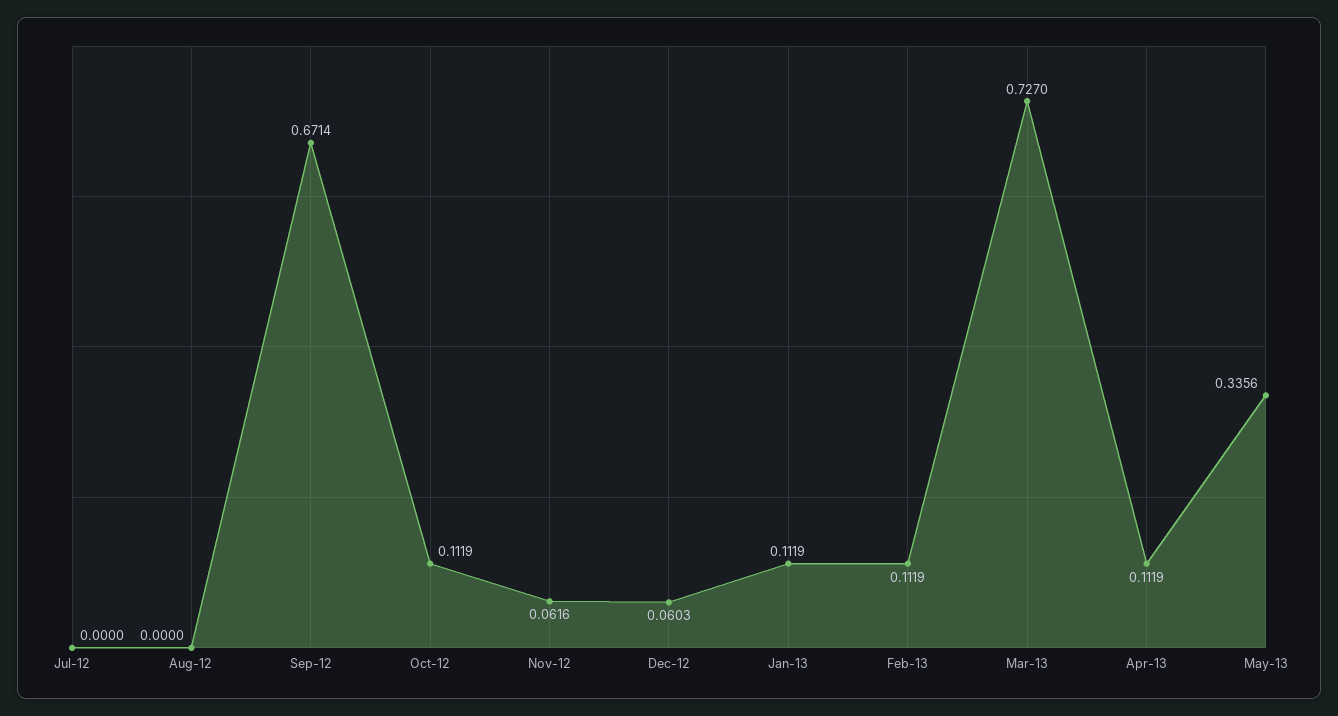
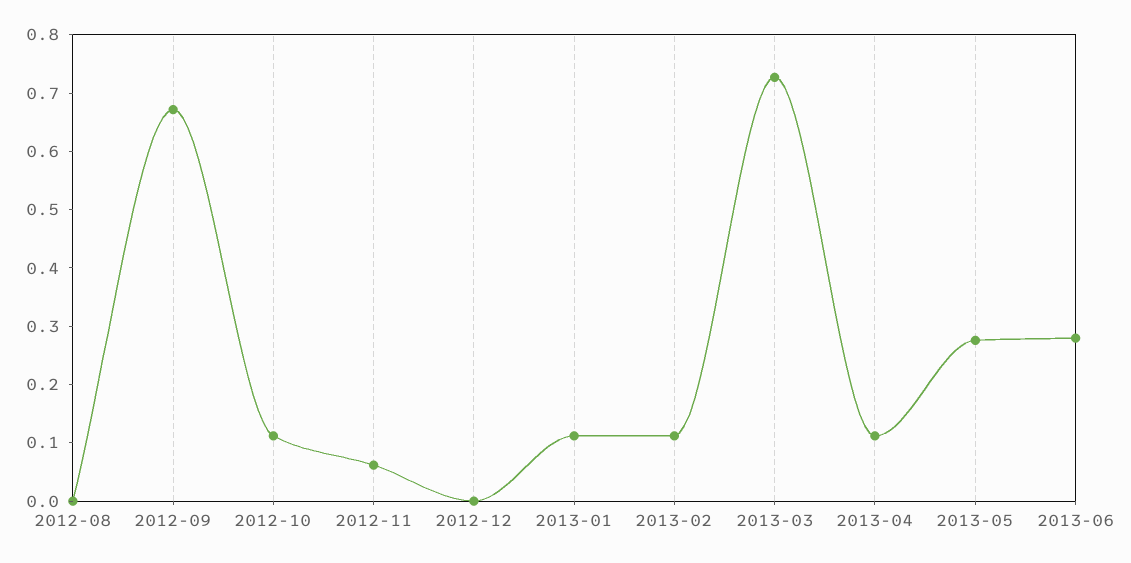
Jul-12: 0 -> none
Dec-12: 0.0603 -> 0
May-13: 0.3356 -> 0.28
2013-06: none -> 0.28

